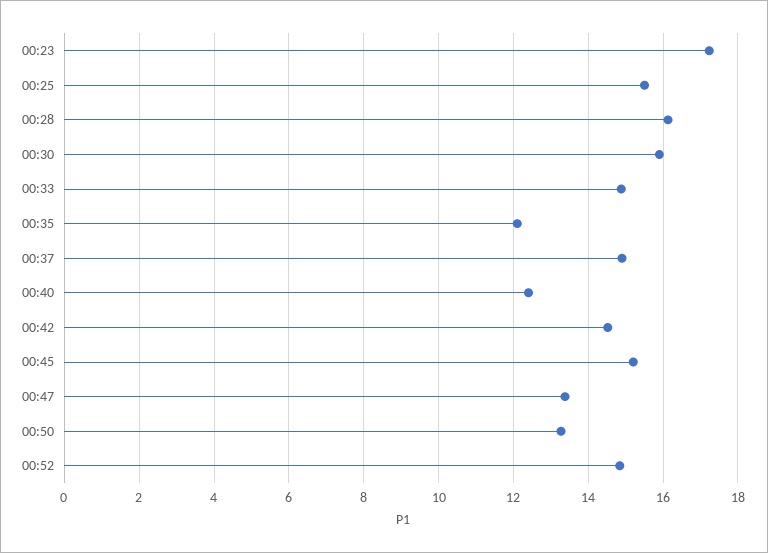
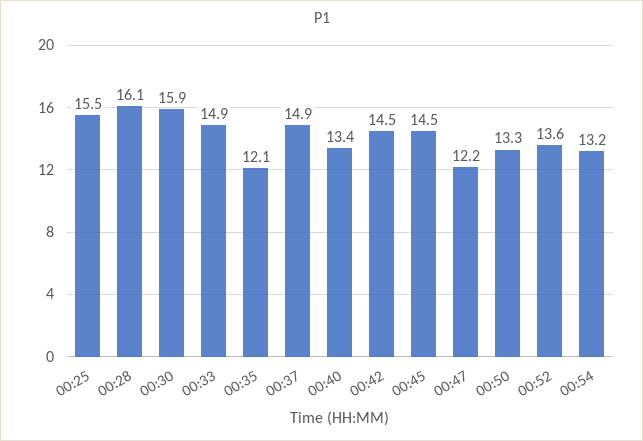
00:23: 17.2 -> none
00:40: 12.4 -> 13.4
00:45: 15.2 -> 14.5
00:47: 13.4 -> 12.2
00:52: 14.8 -> 13.6
00:54: none -> 13.2

